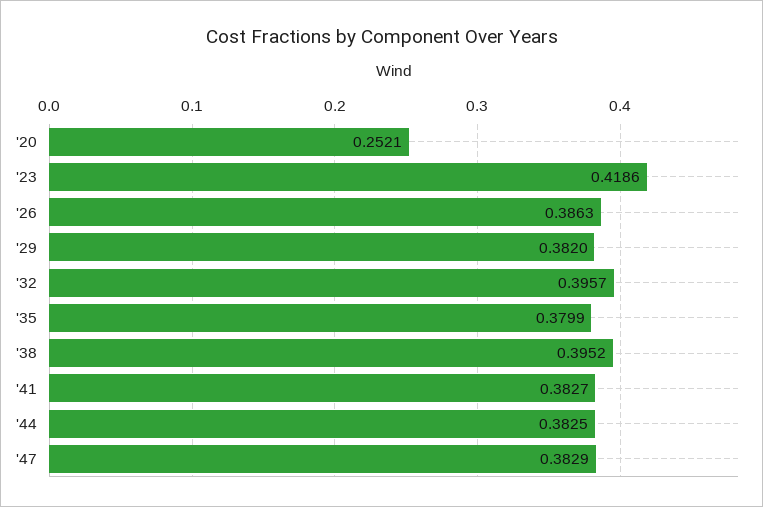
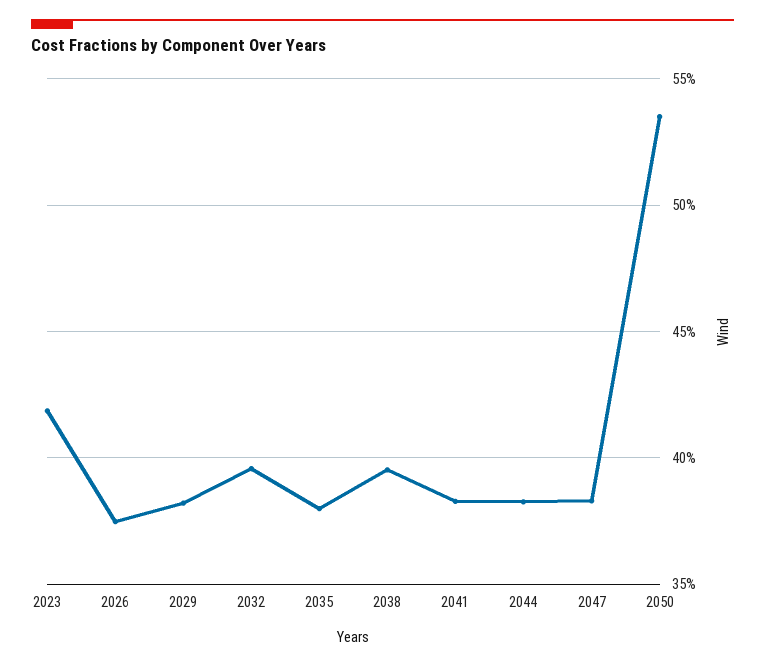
'20: 0.2521 -> none
'26: 0.3863 -> 0.375
2050: none -> 0.535

